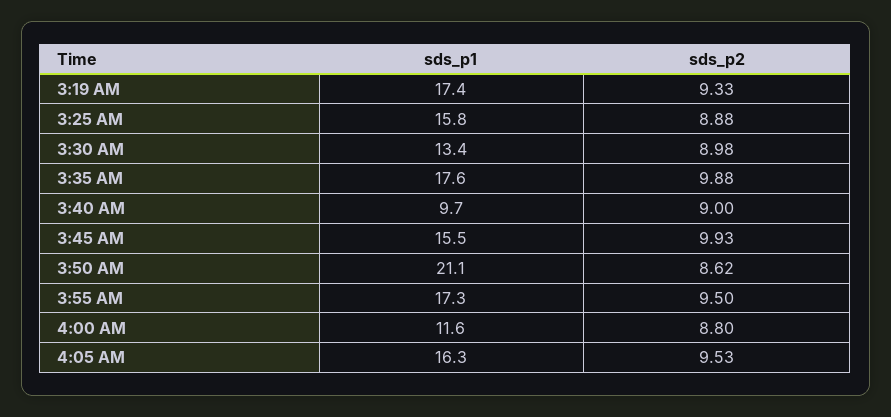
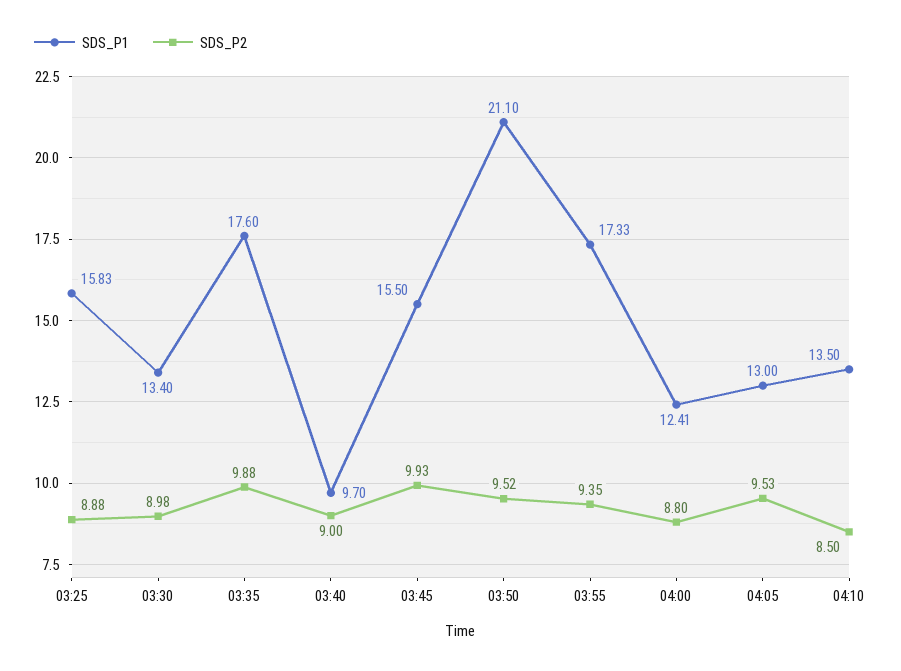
sds_p1, 3:19 AM: 17.4 -> none
sds_p2, 3:19 AM: 9.33 -> none
sds_p2, 3:50 AM: 8.62 -> 9.52
sds_p2, 3:55 AM: 9.5 -> 9.35
sds_p1, 4:00 AM: 11.6 -> 12.41
sds_p1, 4:05 AM: 16.3 -> 13
sds_p1, 04:10: none -> 13.5
sds_p2, 04:10: none -> 8.5

